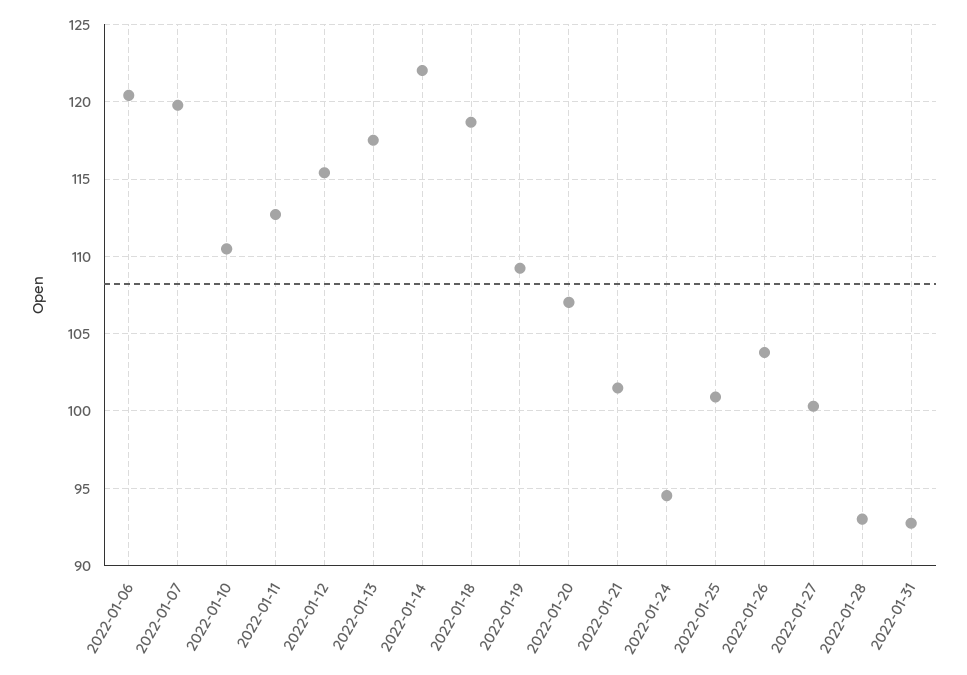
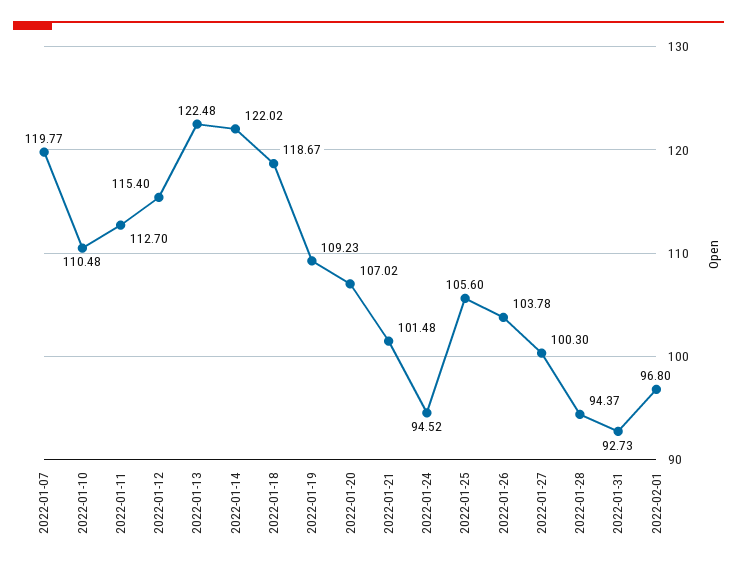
2022-01-06: 120.5 -> none
2022-01-13: 117.5 -> 122.48
2022-01-25: 101 -> 105.6
2022-01-28: 93 -> 94.37
2022-02-01: none -> 96.8

